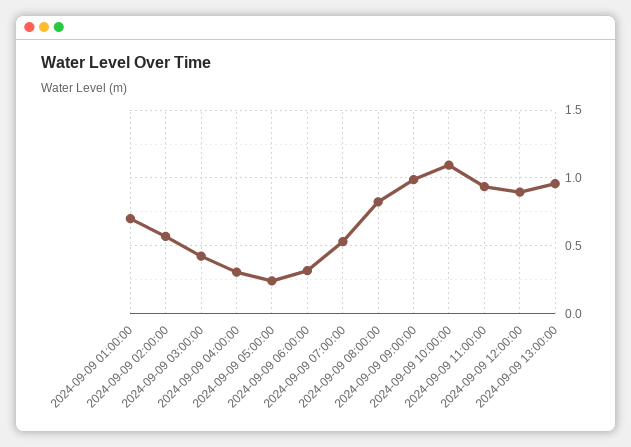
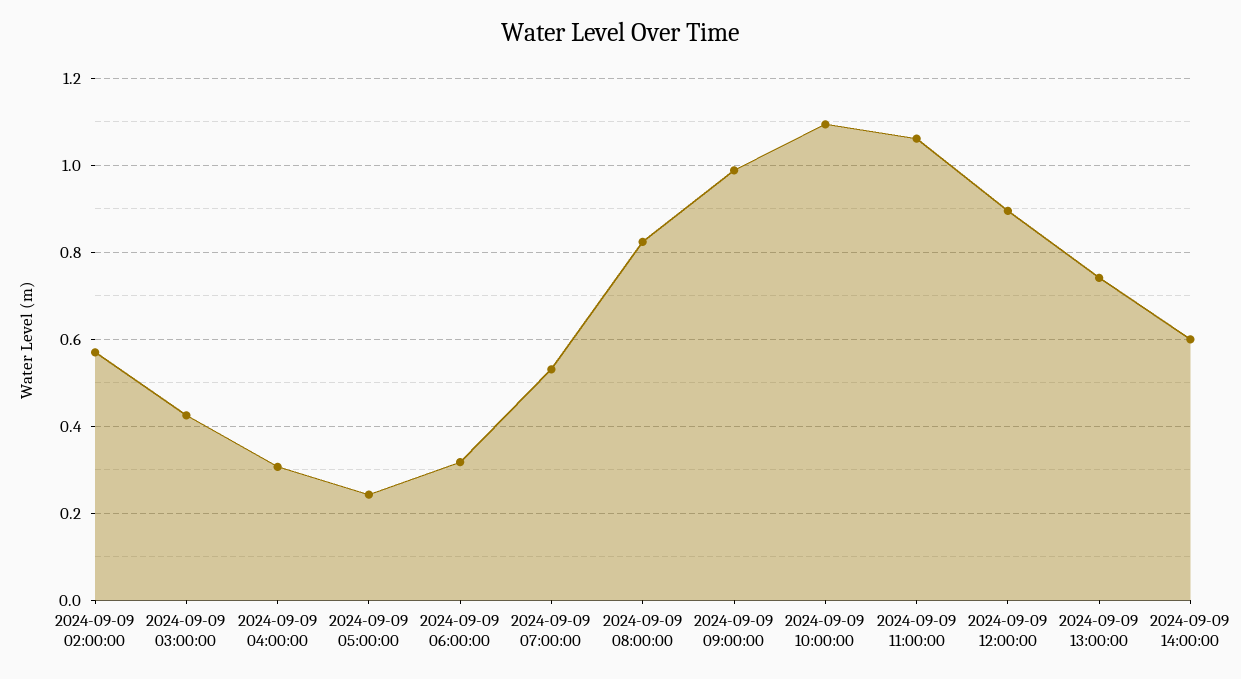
2024-09-09 01:00:00: 0.7 -> none
2024-09-09 11:00:00: 0.95 -> 1.06
2024-09-09 13:00:00: 0.95 -> 0.74
2024-09-09 14:00:00: none -> 0.6

